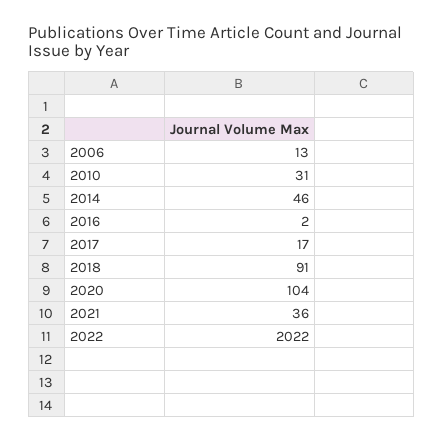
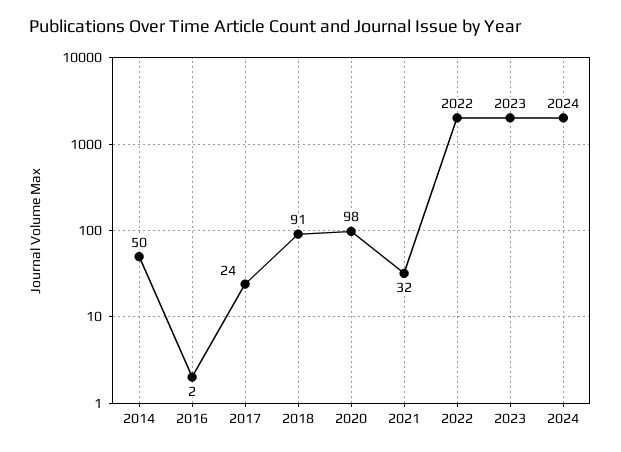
2006: 13 -> none
2010: 31 -> none
2014: 46 -> 50
2017: 17 -> 24
2020: 104 -> 98
2021: 36 -> 32
2023: none -> 2023
2024: none -> 2024

